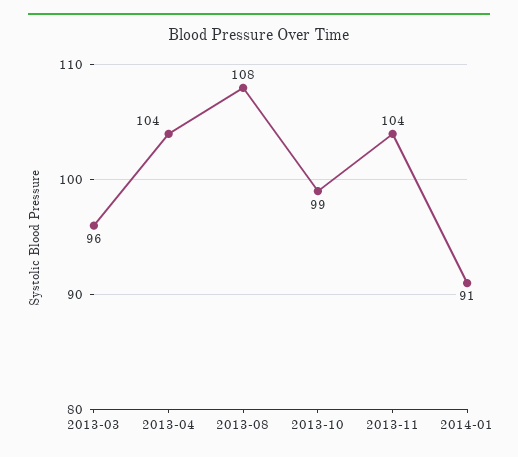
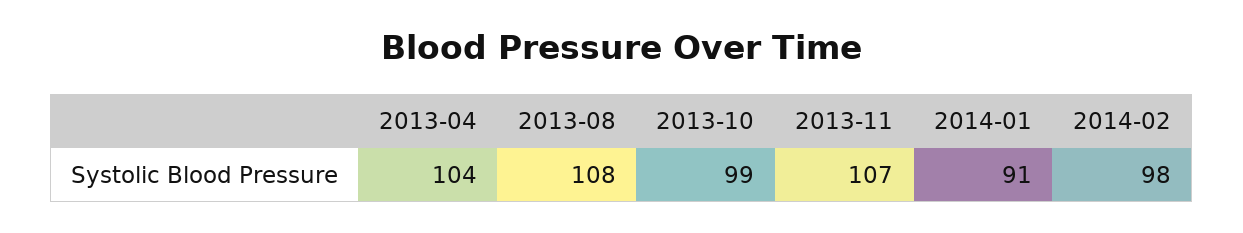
2013-03: 96 -> none
2013-11: 104 -> 107
2014-02: none -> 98

